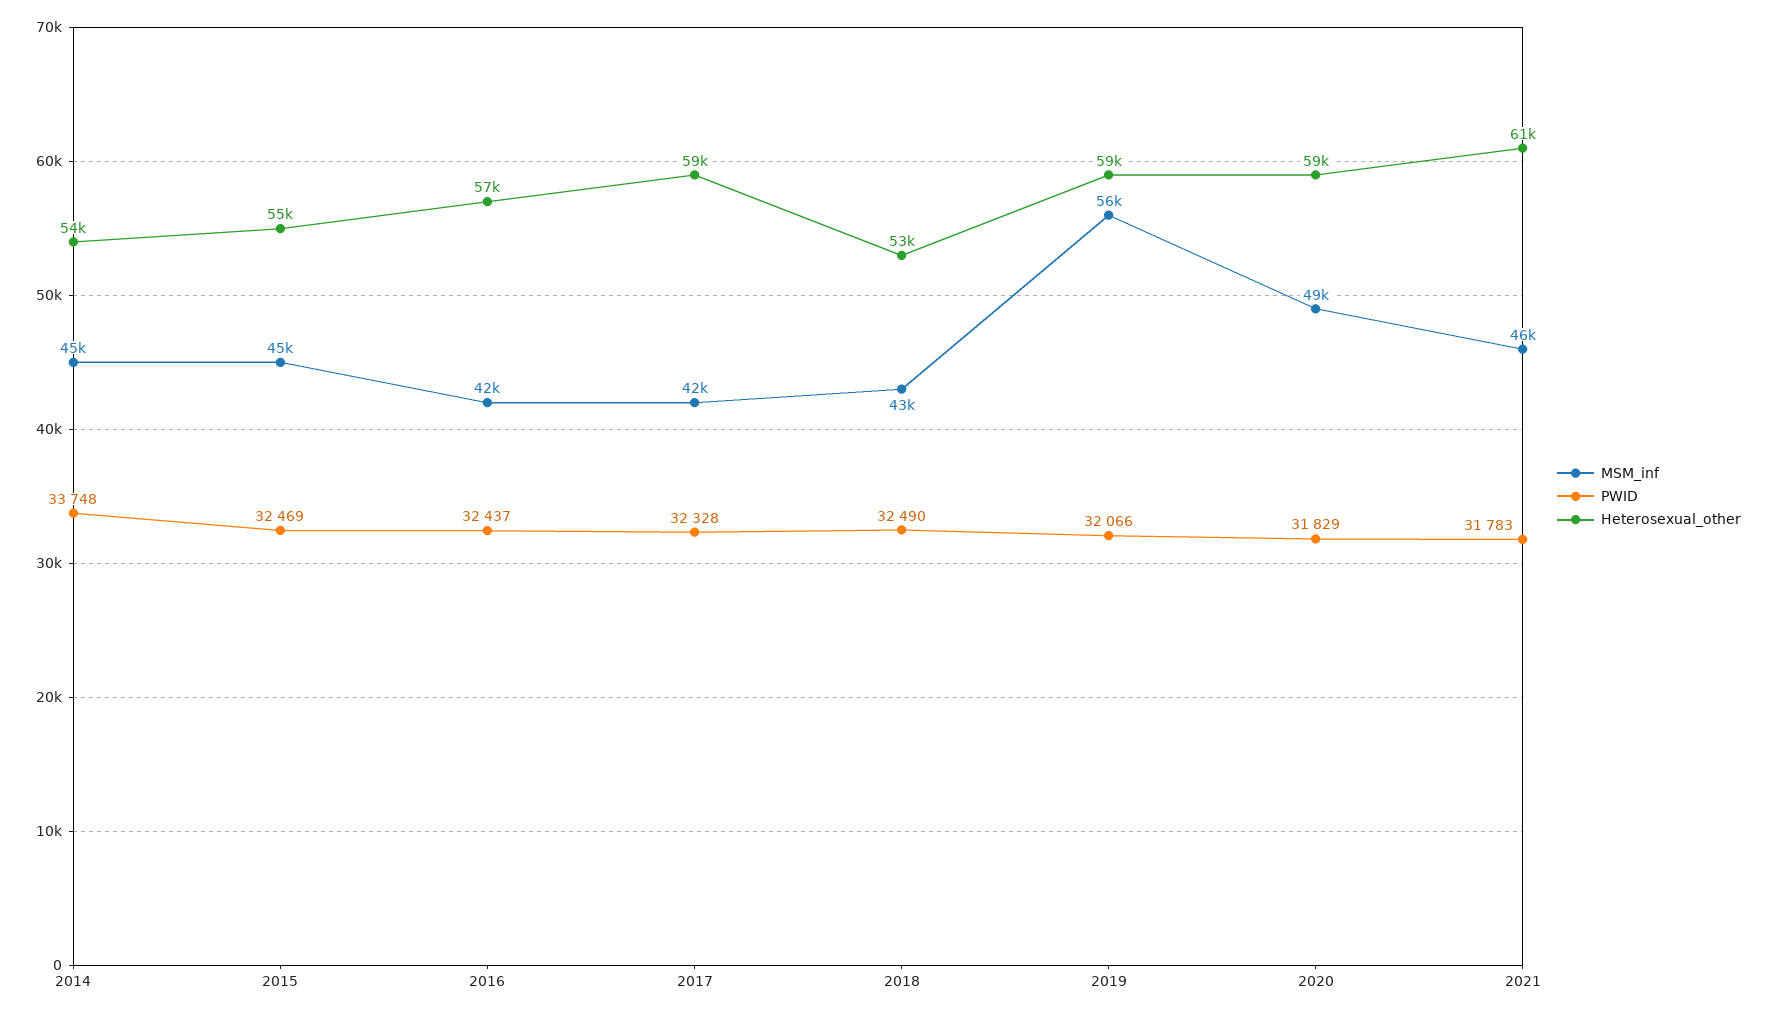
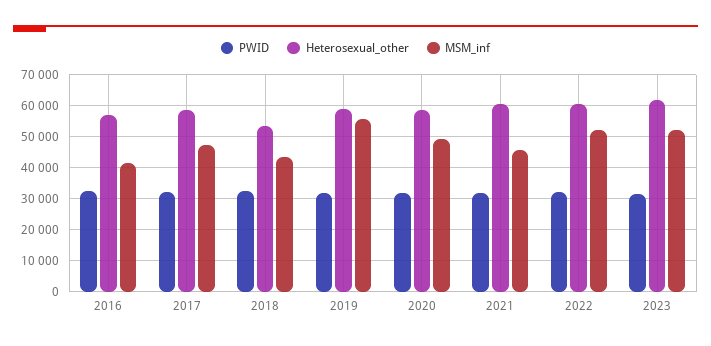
MSM_inf, 2014: 45000 -> none
PWID, 2014: 33748 -> none
Heterosexual_other, 2014: 54000 -> none
MSM_inf, 2015: 45000 -> none
PWID, 2015: 32469 -> none
Heterosexual_other, 2015: 55000 -> none
MSM_inf, 2017: 42000 -> 48000
PWID, 2022: none -> 32000
Heterosexual_other, 2022: none -> 60000
MSM_inf, 2022: none -> 52000
PWID, 2023: none -> 32000
Heterosexual_other, 2023: none -> 62000
MSM_inf, 2023: none -> 52000

